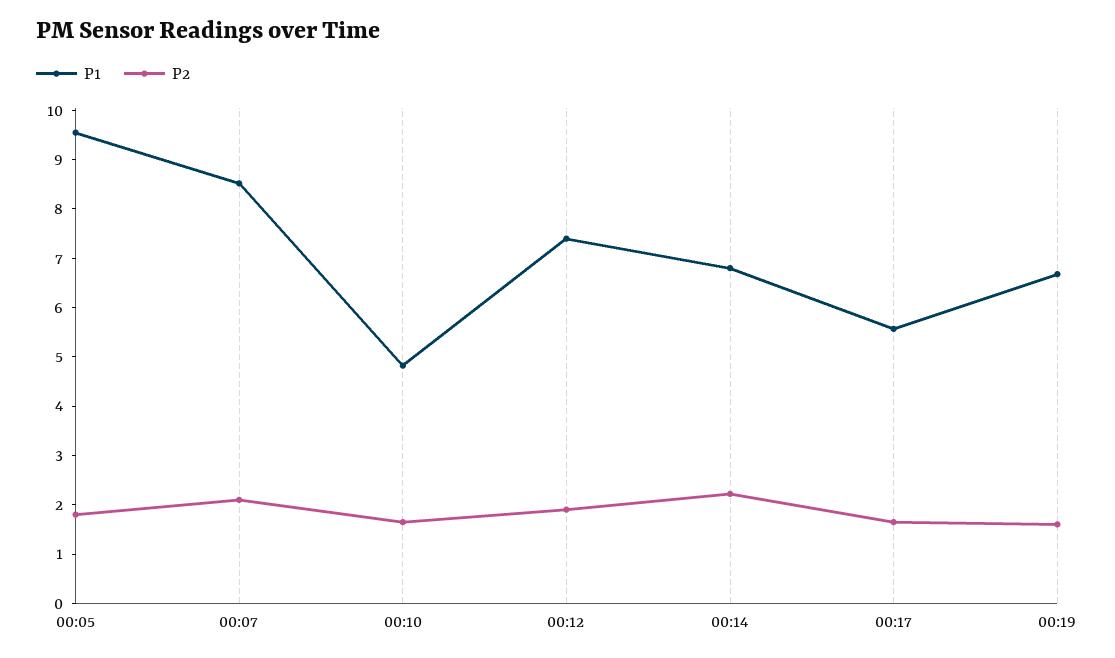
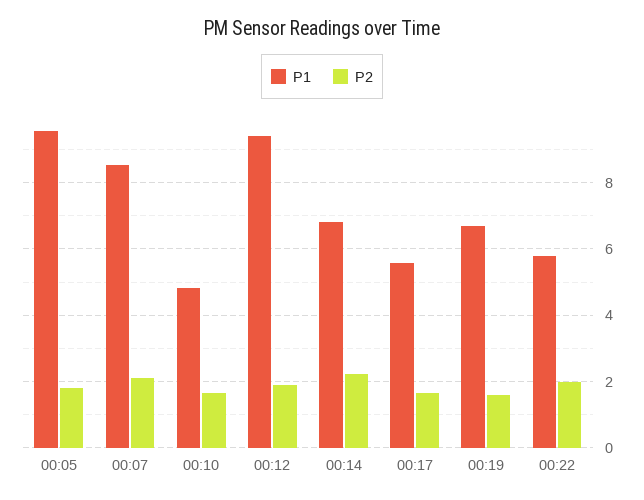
P1, 00:12: 7.4 -> 9.4
P1, 00:22: none -> 5.8
P2, 00:22: none -> 2

